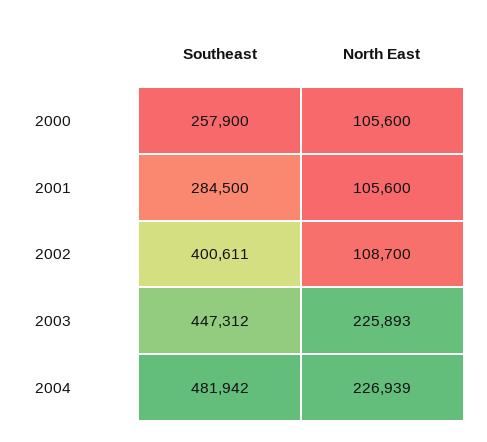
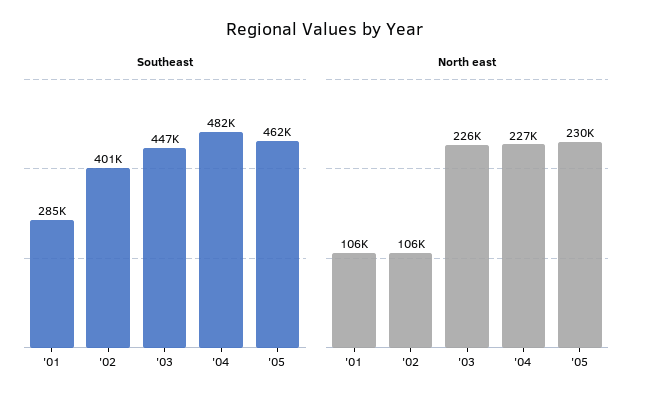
Southeast, 2000: 257900 -> none
North East, 2000: 105600 -> none
North East, 2002: 108700 -> 106000
Southeast, '05: none -> 462000
North East, '05: none -> 230000

